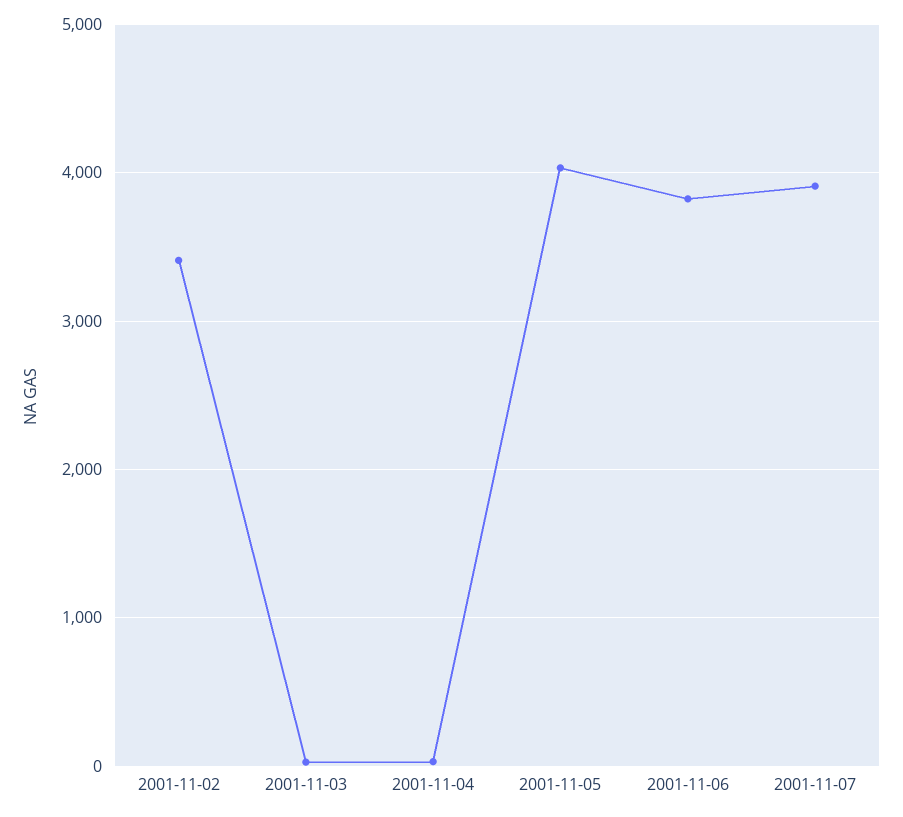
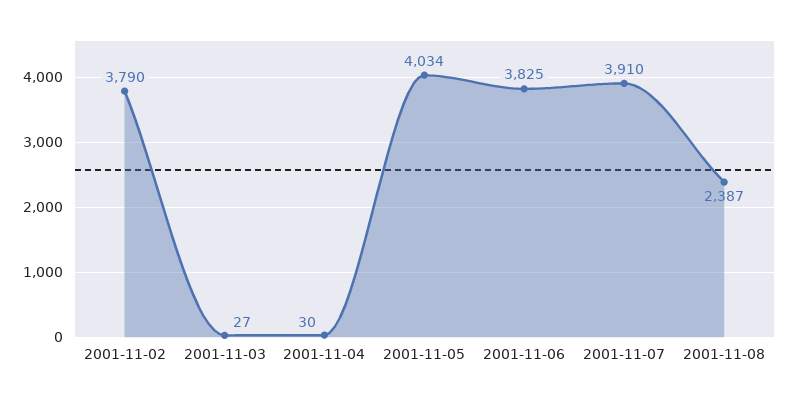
2001-11-02: 3400 -> 3790
2001-11-08: none -> 2387

